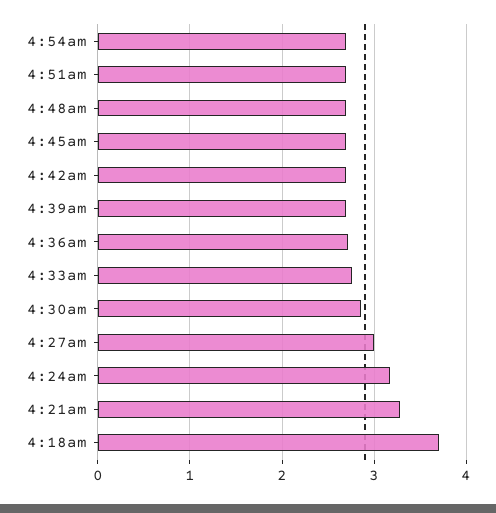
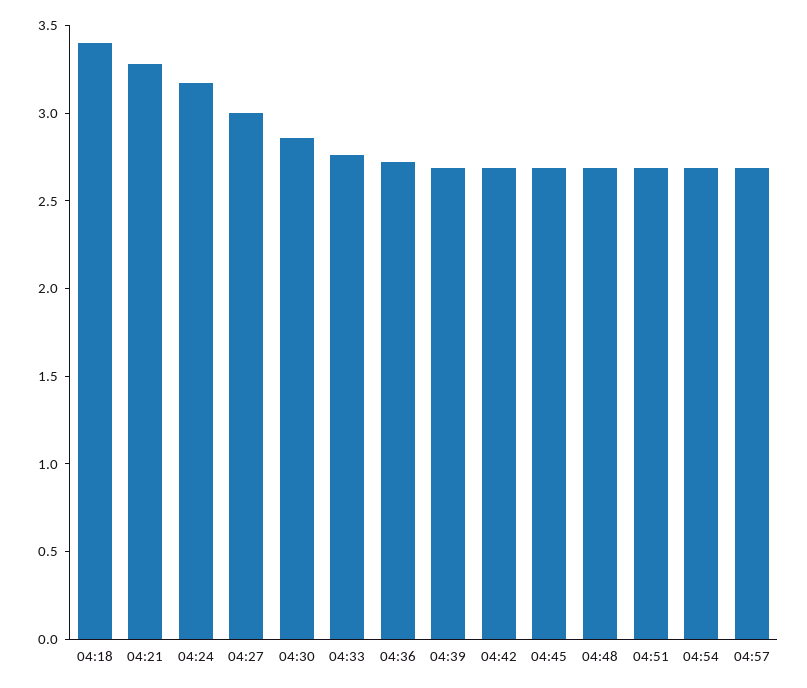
4:18am: 3.7 -> 3.4
04:57: none -> 2.7

